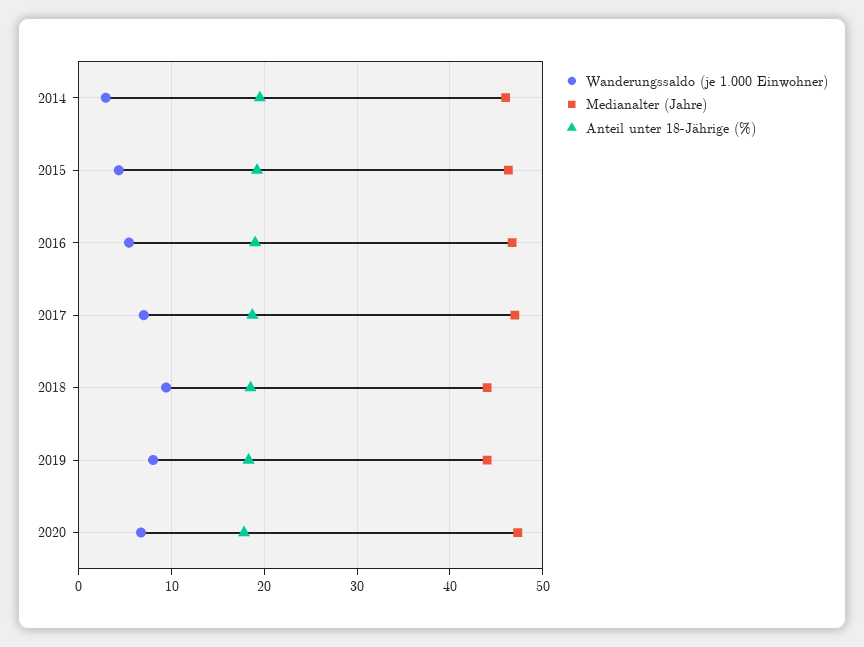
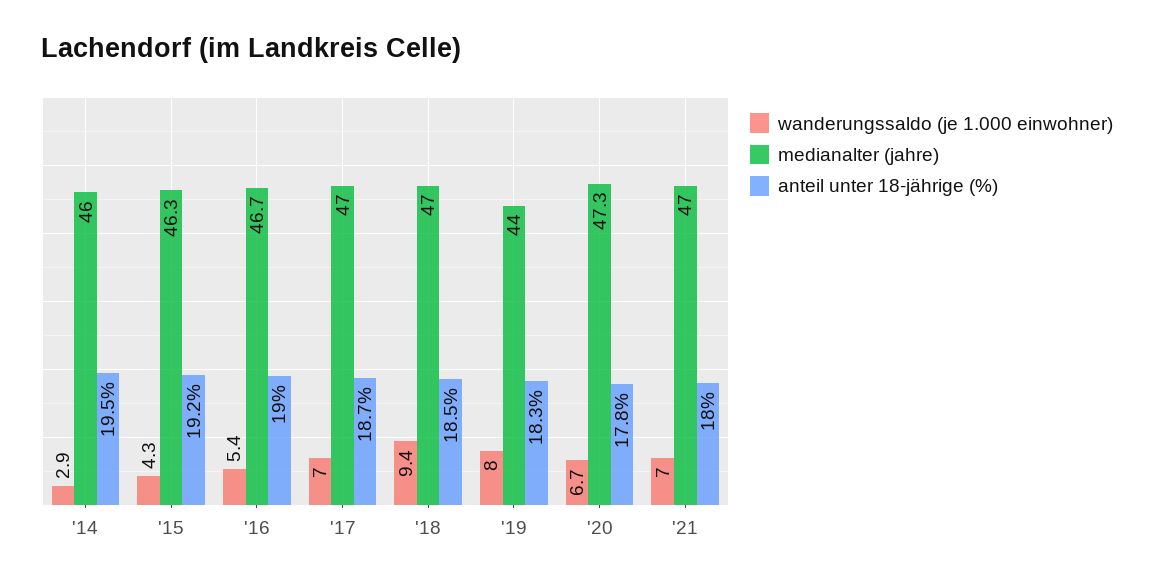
Medianalter (Jahre), 2018: 44 -> 47
Wanderungssaldo (je 1.000 Einwohner), '21: none -> 7
Medianalter (Jahre), '21: none -> 47
Anteil unter 18-Jährige (%), '21: none -> 18

